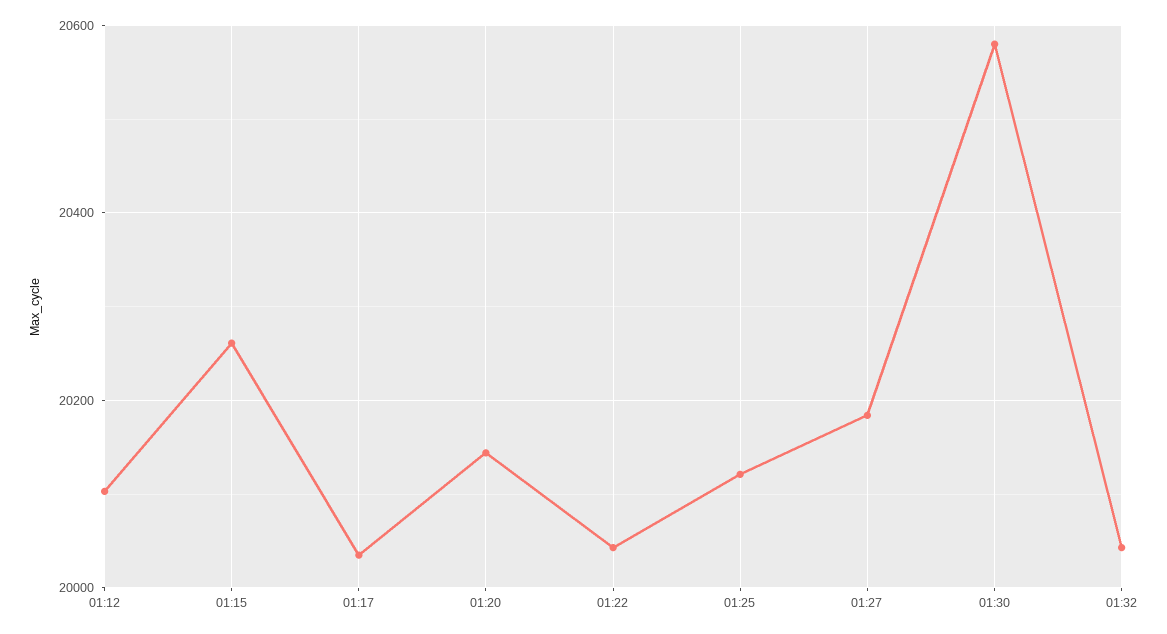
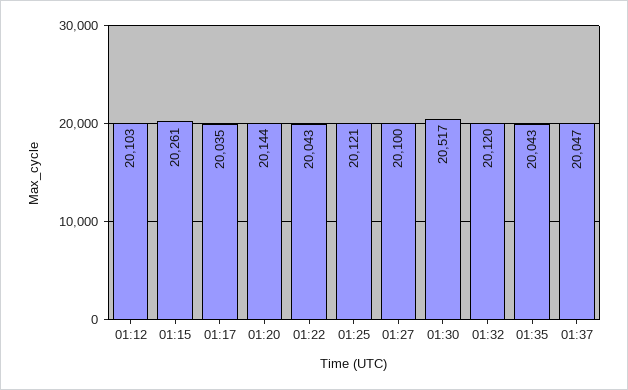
01:27: 20180 -> 20100
01:30: 20580 -> 20517
01:32: 20040 -> 20120
01:35: none -> 20043
01:37: none -> 20047

